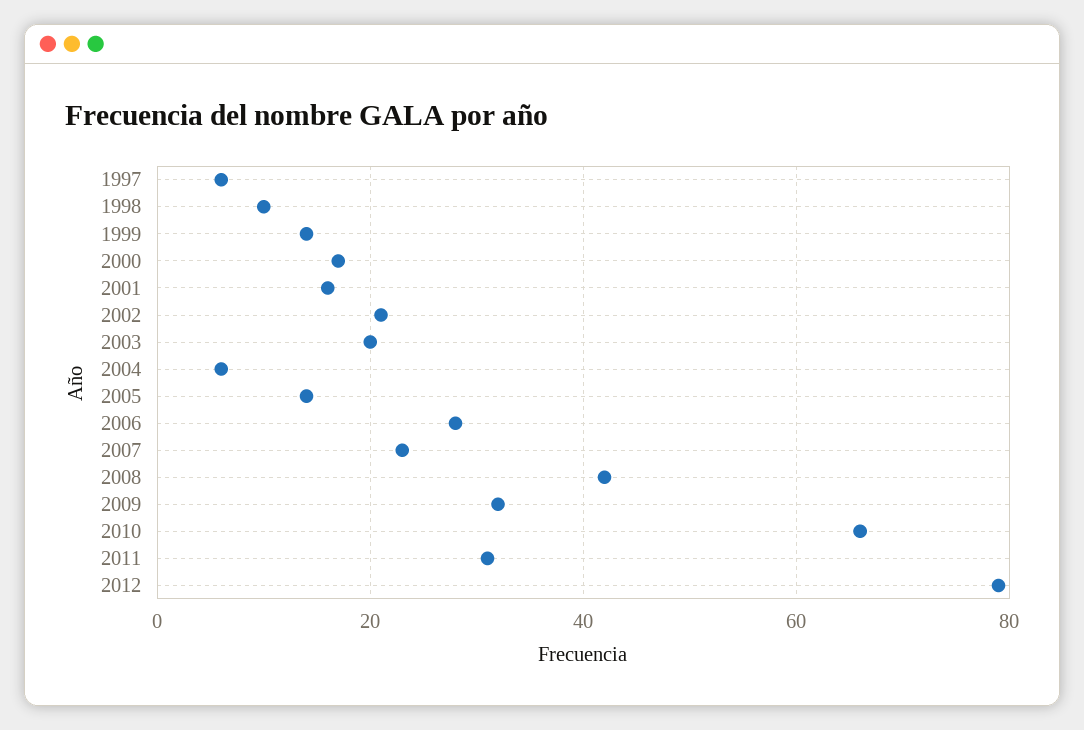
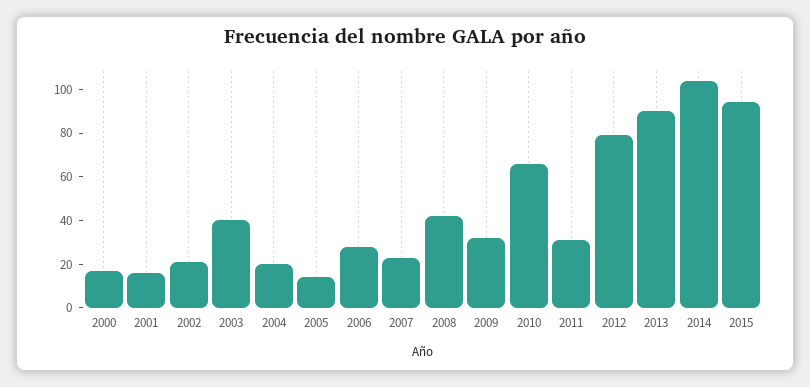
1997: 5 -> none
1998: 10 -> none
1999: 15 -> none
2003: 20 -> 40
2004: 5 -> 20
2013: none -> 90
2014: none -> 105
2015: none -> 95

